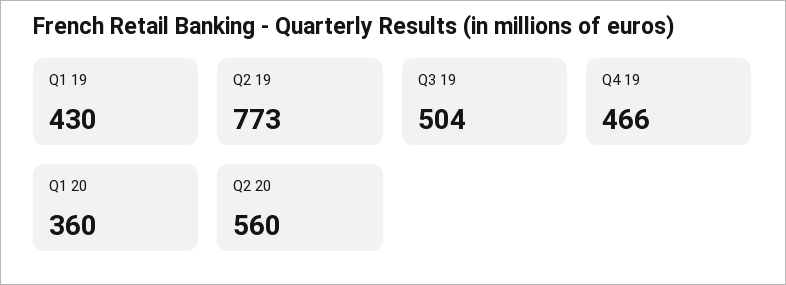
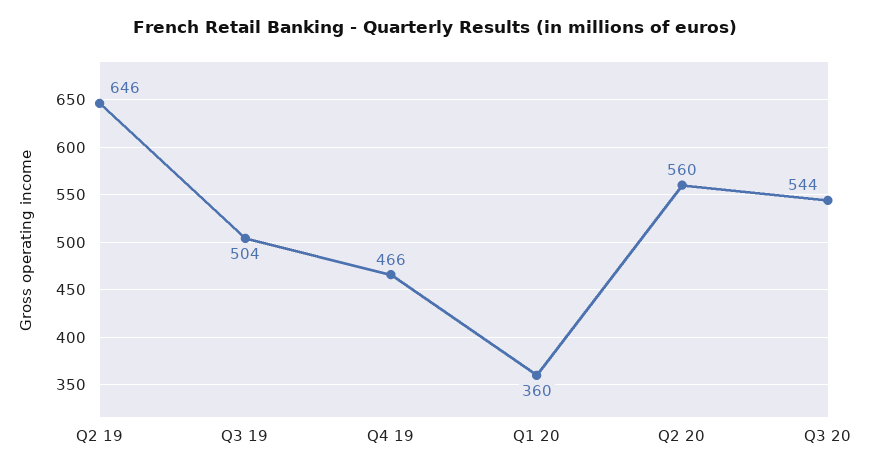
Q1 19: 430 -> none
Q2 19: 773 -> 646
Q3 20: none -> 544

